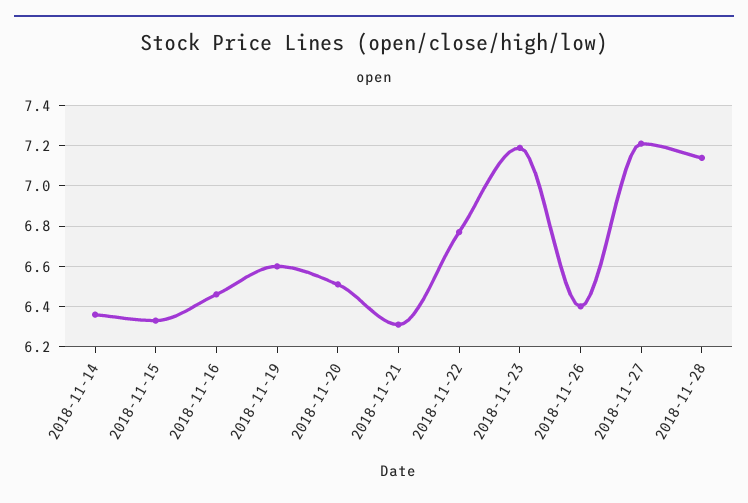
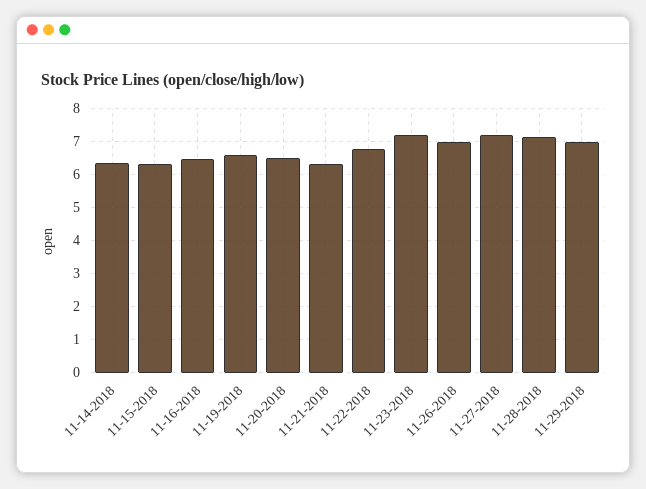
2018-11-26: 6.4 -> 7
11-29-2018: none -> 7

